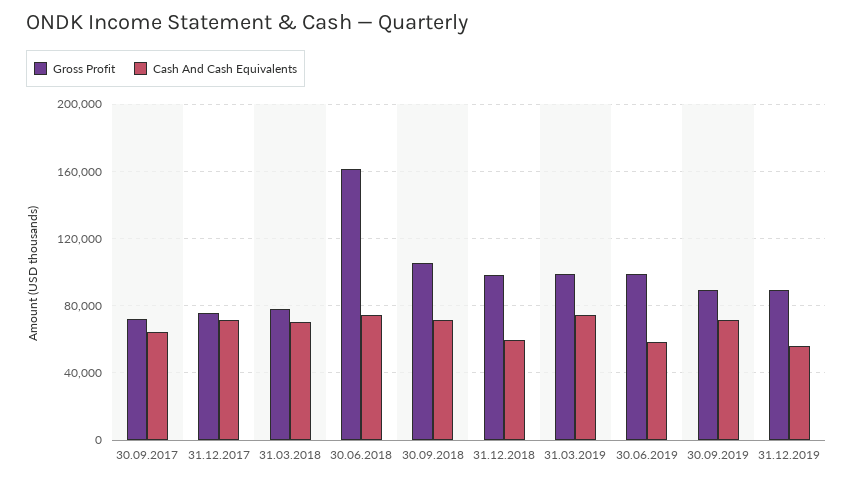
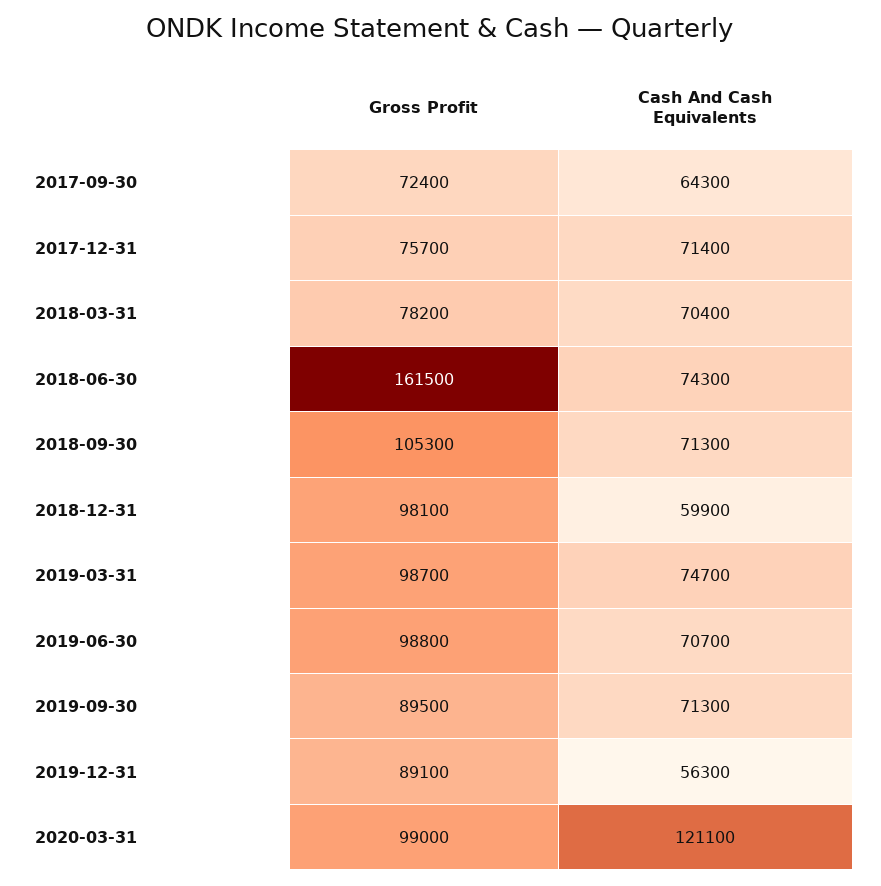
Cash And Cash Equivalents, 30.06.2019: 60000 -> 70700
Gross Profit, 2020-03-31: none -> 99000
Cash And Cash Equivalents, 2020-03-31: none -> 121100

